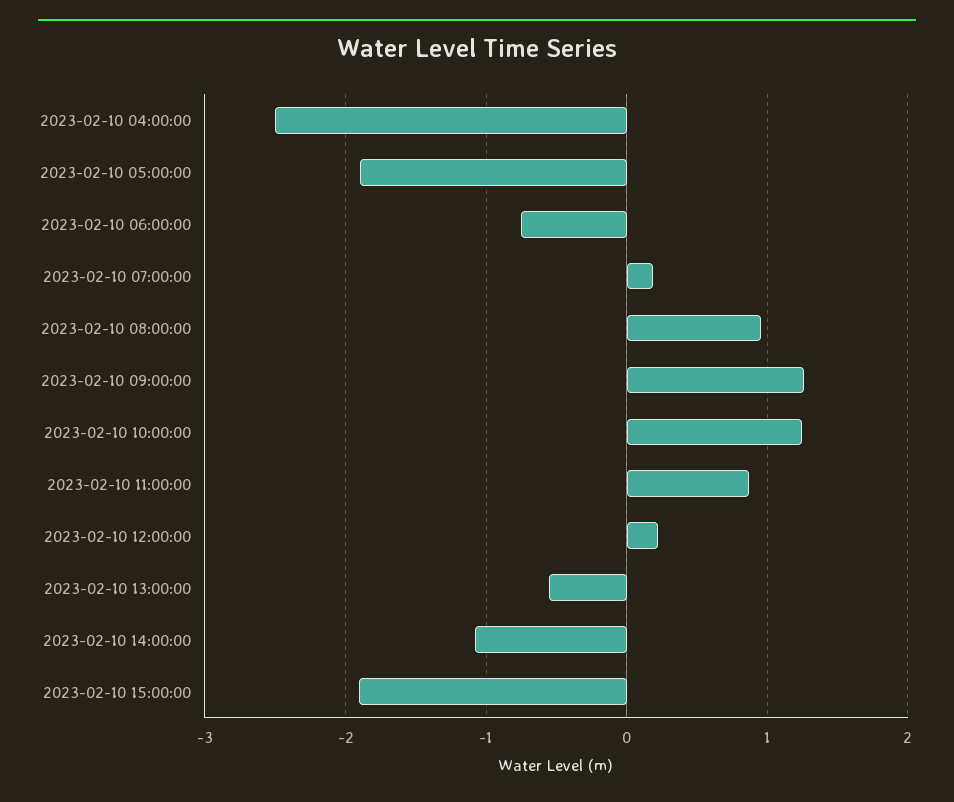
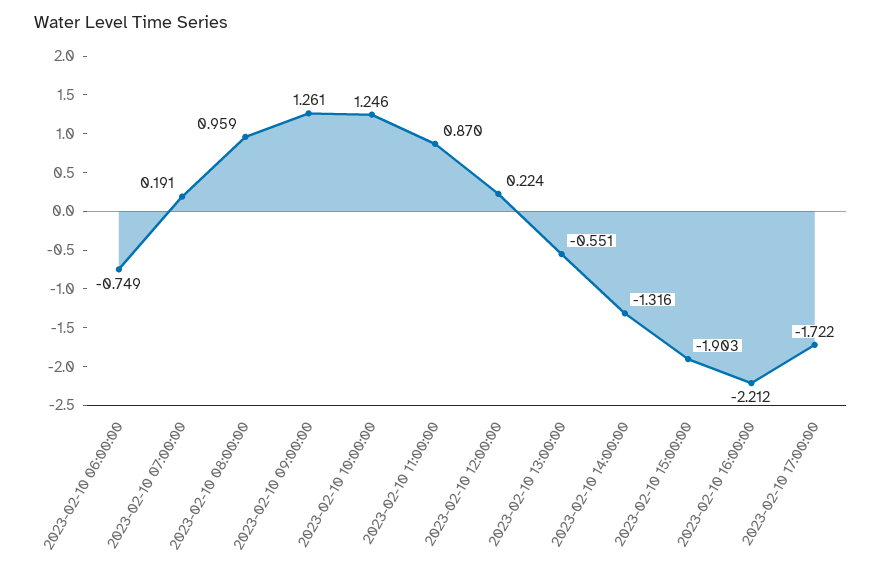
2023-02-10 04:00:00: -2.5 -> none
2023-02-10 05:00:00: -1.9 -> none
2023-02-10 14:00:00: -1.1 -> -1.316
2023-02-10 16:00:00: none -> -2.212
2023-02-10 17:00:00: none -> -1.722

